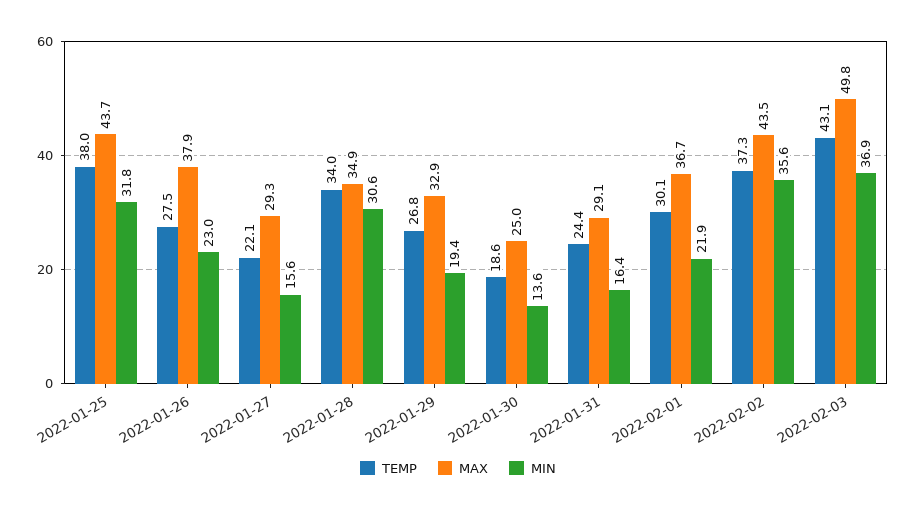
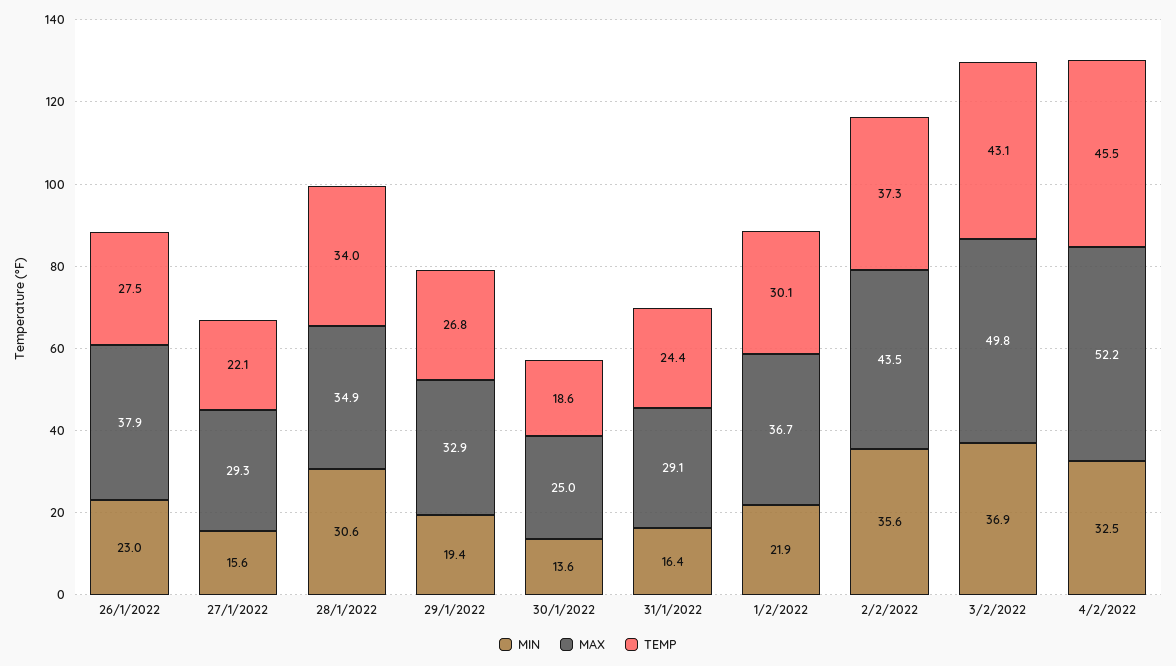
TEMP, 2022-01-25: 38 -> none
MAX, 2022-01-25: 43.7 -> none
MIN, 2022-01-25: 31.8 -> none
MIN, 4/2/2022: none -> 32.5
MAX, 4/2/2022: none -> 52.2
TEMP, 4/2/2022: none -> 45.5

